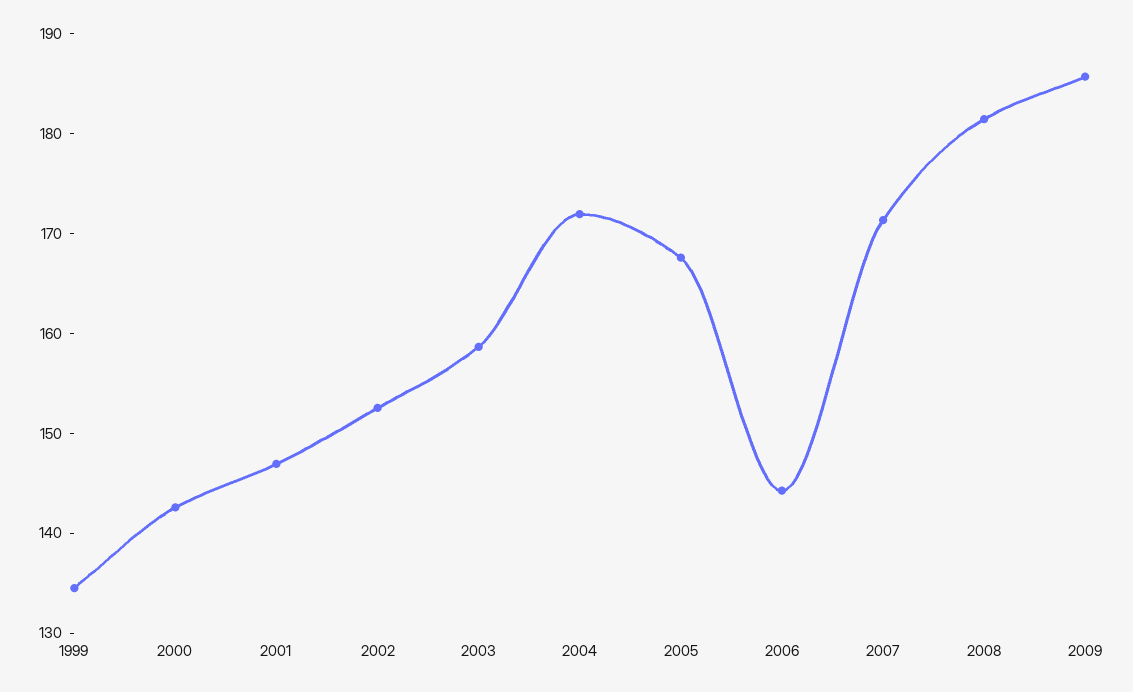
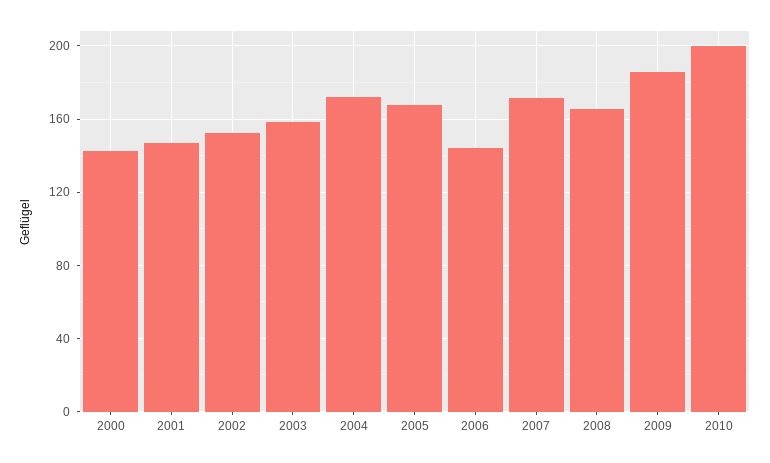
1999: 134 -> none
2008: 182 -> 165
2010: none -> 200

